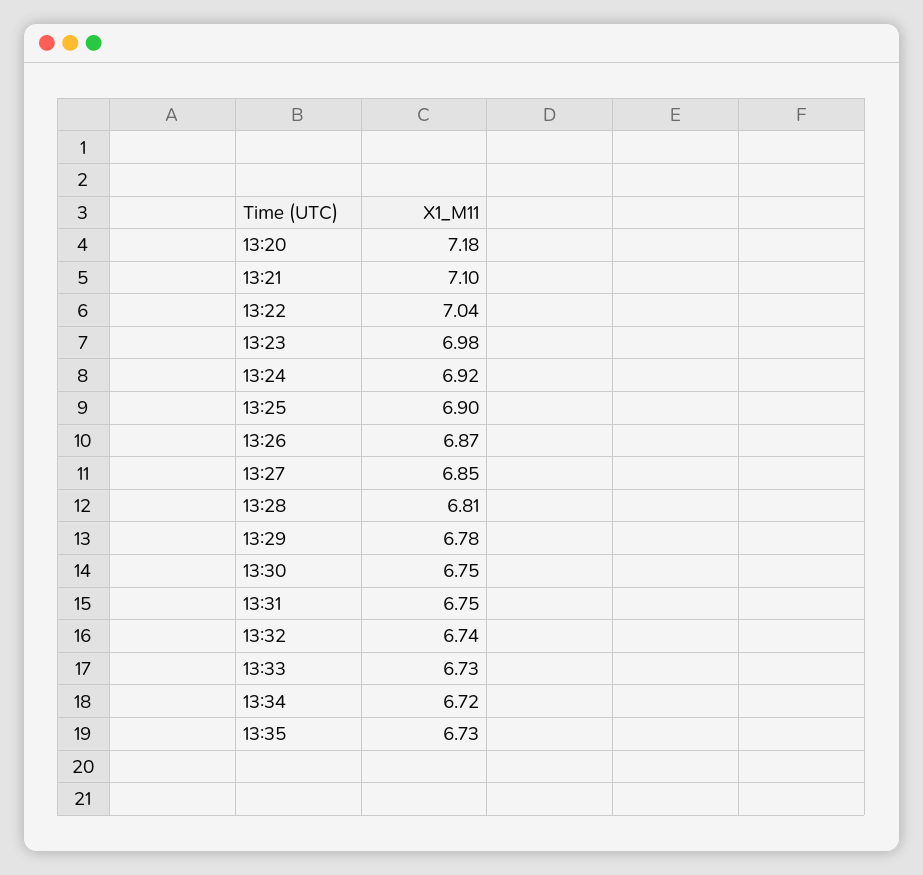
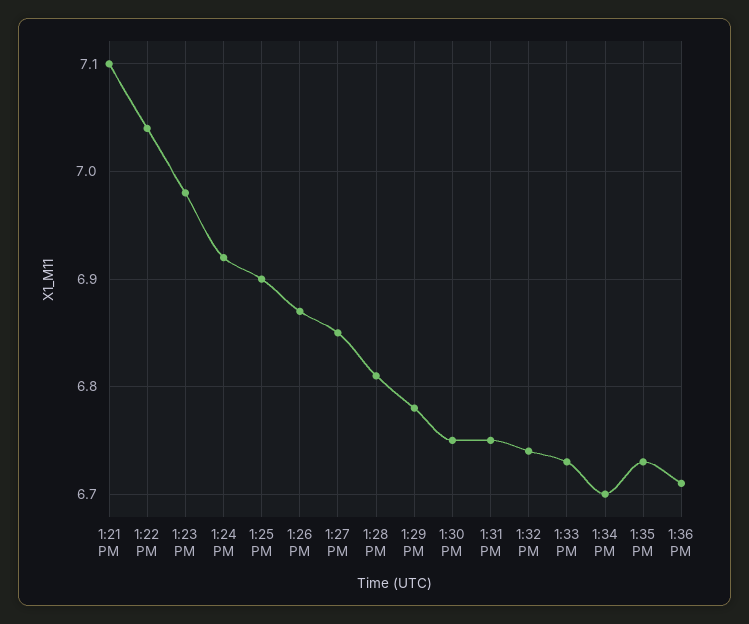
13:20: 7.18 -> none
13:34: 6.72 -> 6.7
1:36 PM: none -> 6.71

